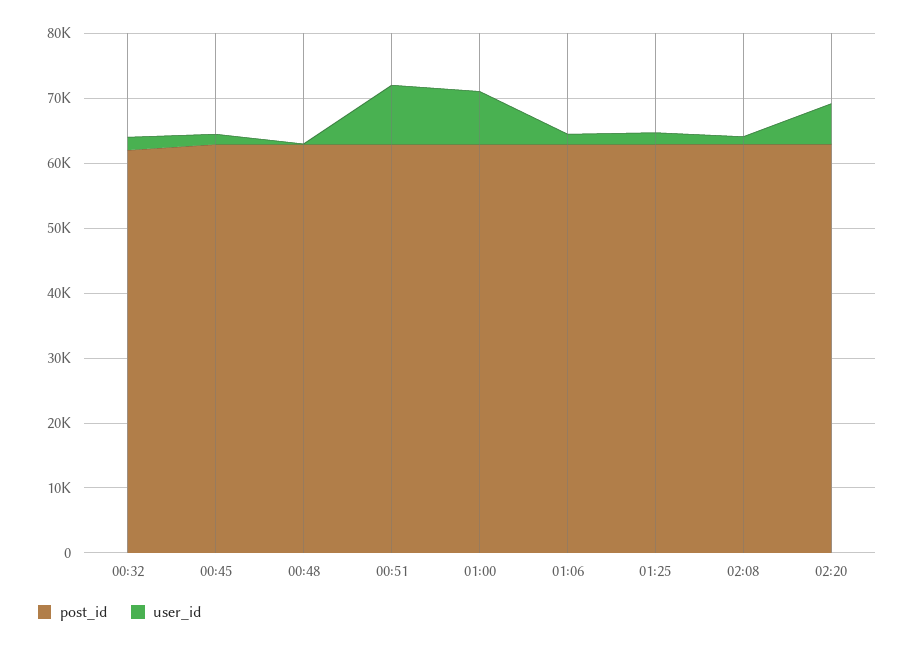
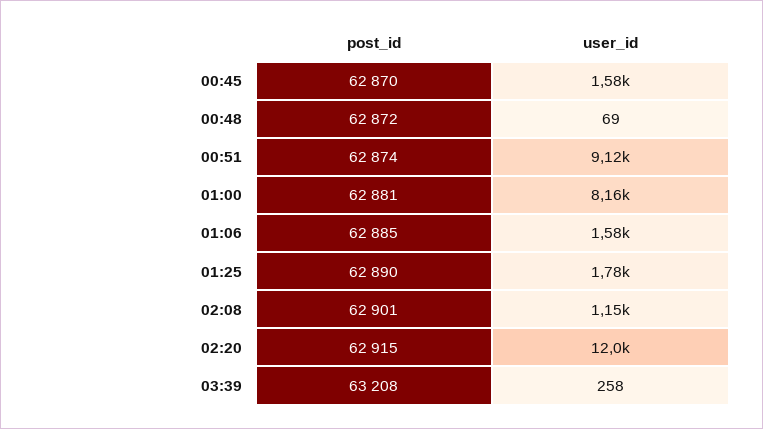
post_id, 00:32: 62000 -> none
user_id, 00:32: 2000 -> none
user_id, 02:20: 6000 -> 12000
post_id, 03:39: none -> 63208
user_id, 03:39: none -> 258

